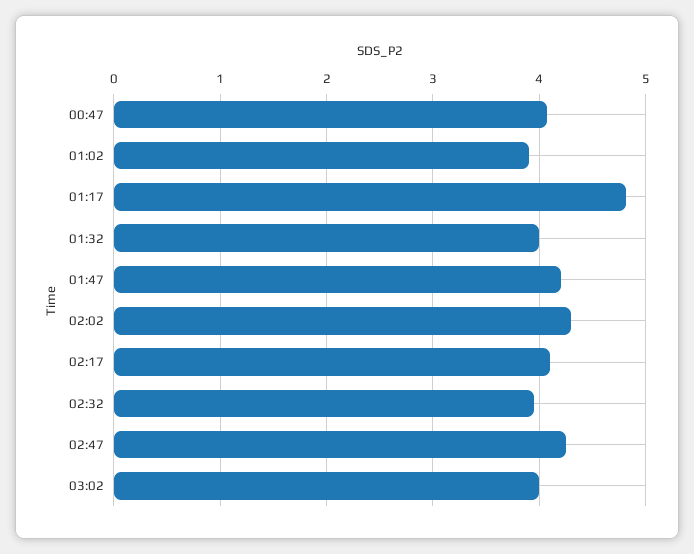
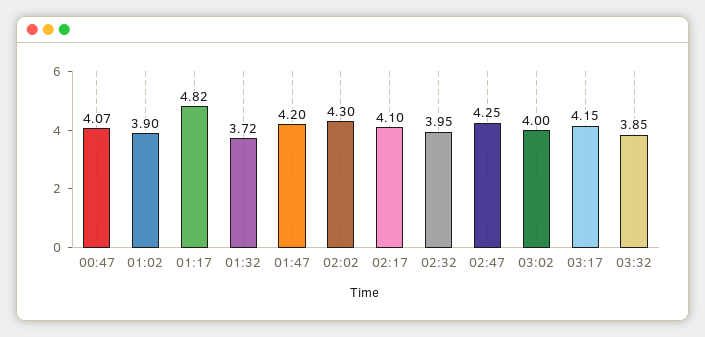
01:32: 4 -> 3.72
03:17: none -> 4.15
03:32: none -> 3.85

